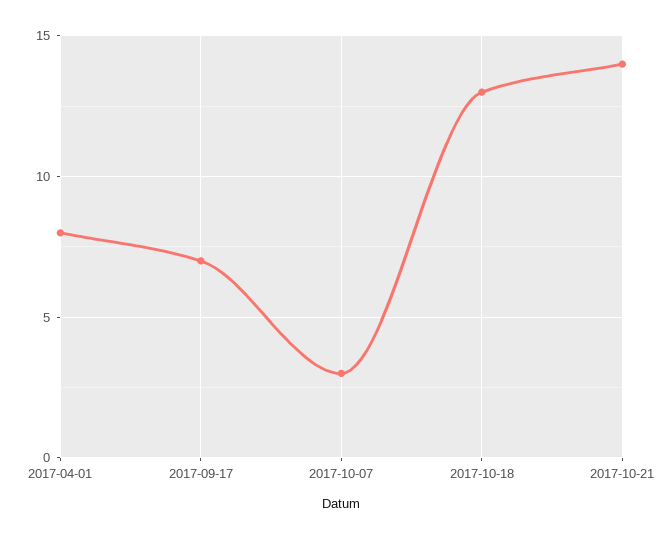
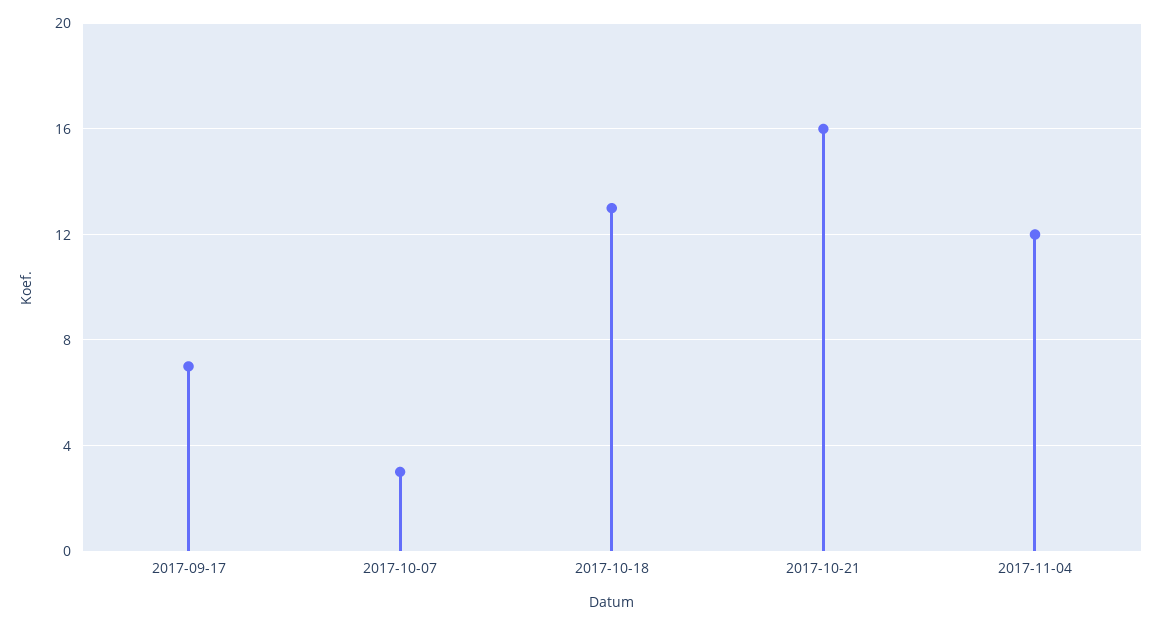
2017-04-01: 8 -> none
2017-10-21: 14 -> 16
2017-11-04: none -> 12

